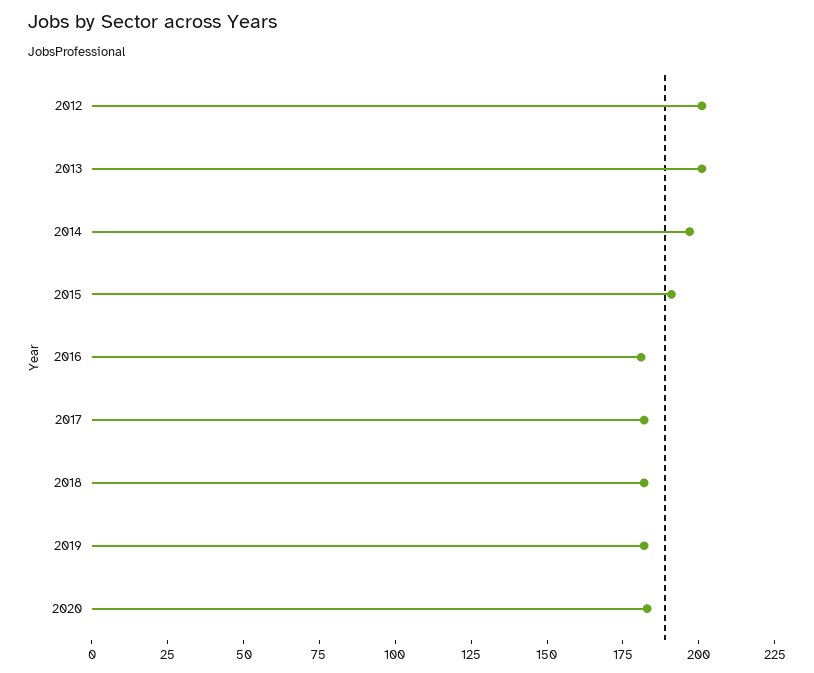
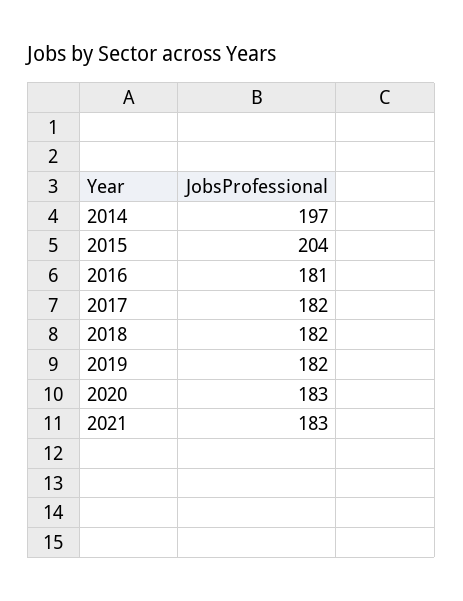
2012: 200 -> none
2013: 200 -> none
2015: 190 -> 204
2021: none -> 183

